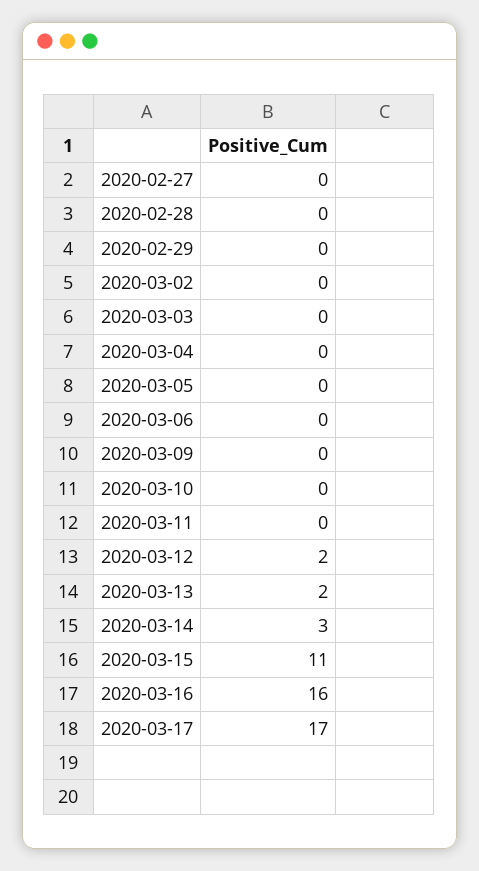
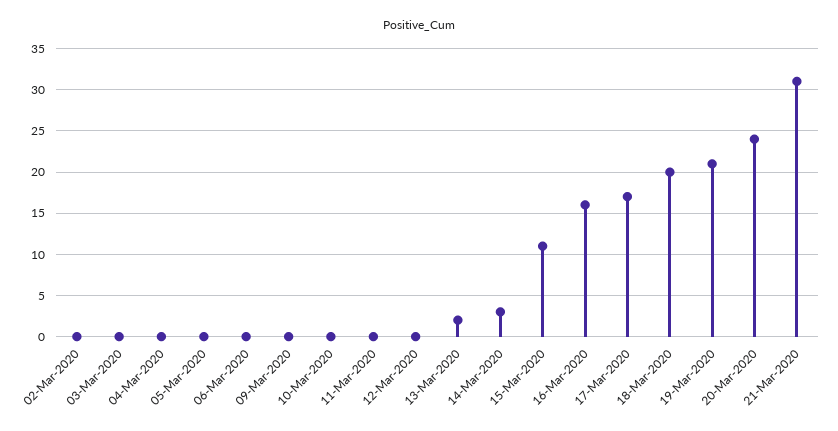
2020-02-27: 0 -> none
2020-02-28: 0 -> none
2020-02-29: 0 -> none
2020-03-12: 2 -> 0
18-Mar-2020: none -> 20
19-Mar-2020: none -> 21
20-Mar-2020: none -> 24
21-Mar-2020: none -> 31

